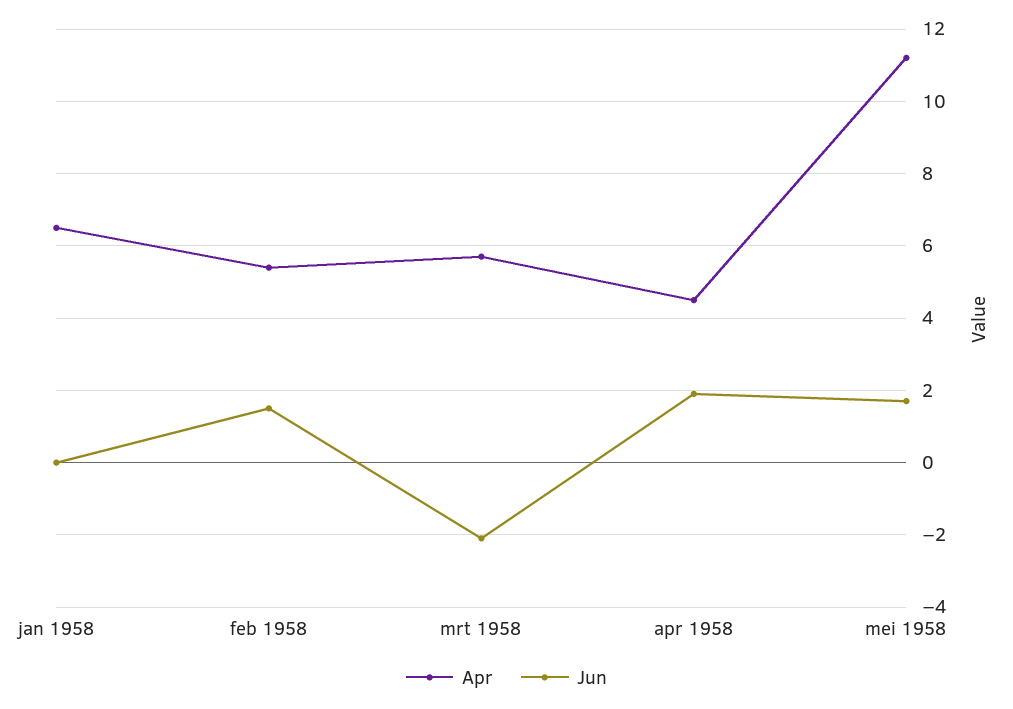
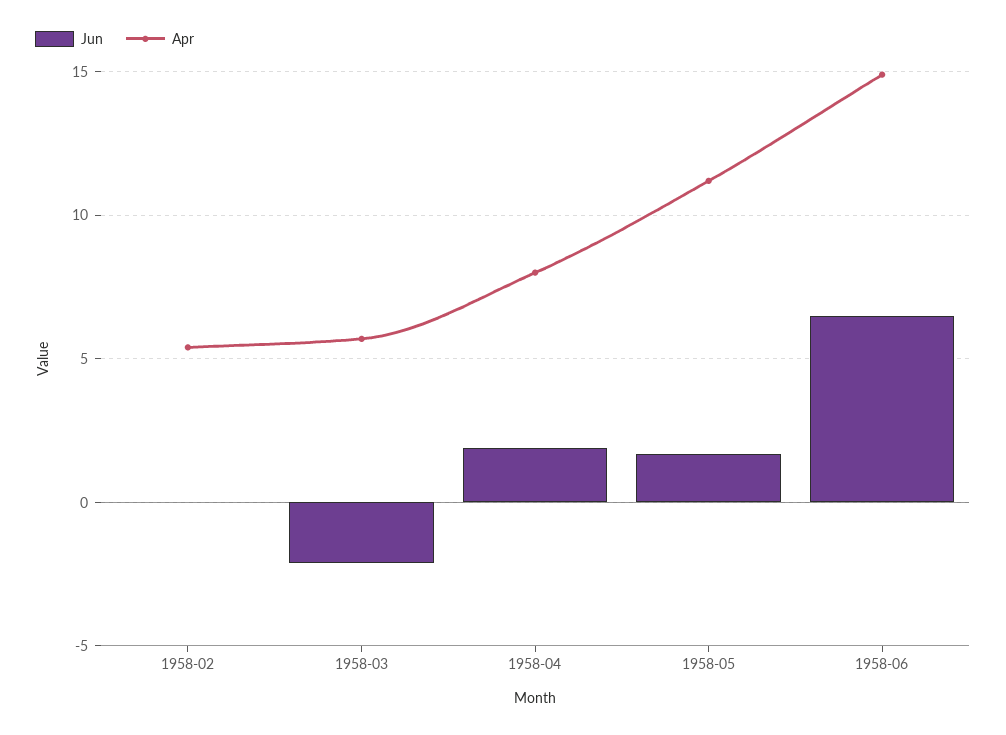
Apr, jan 1958: 6.5 -> none
Jun, jan 1958: 0 -> none
Jun, feb 1958: 1.5 -> 0
Apr, apr 1958: 4.5 -> 8
Jun, 1958-06: none -> 6.5
Apr, 1958-06: none -> 15

